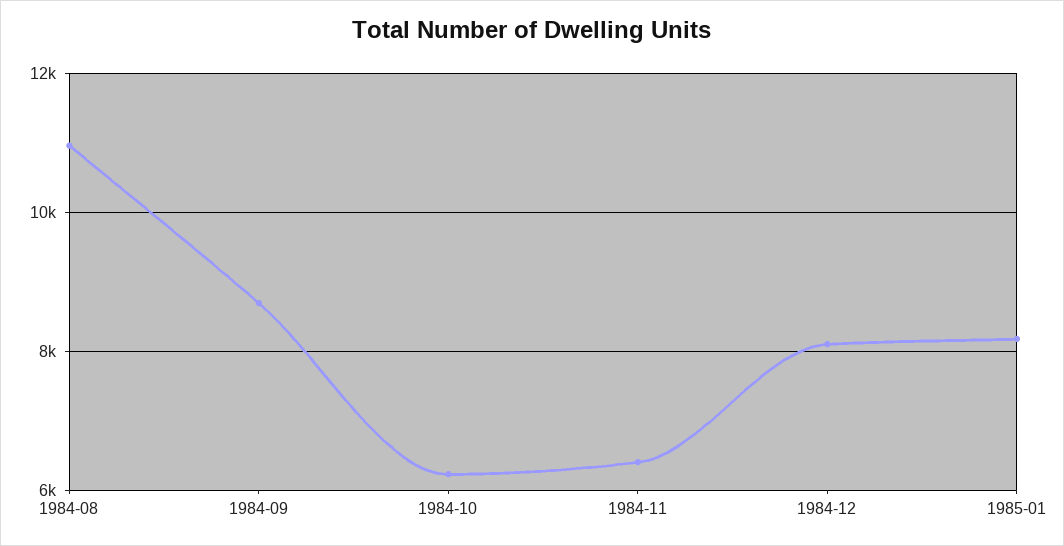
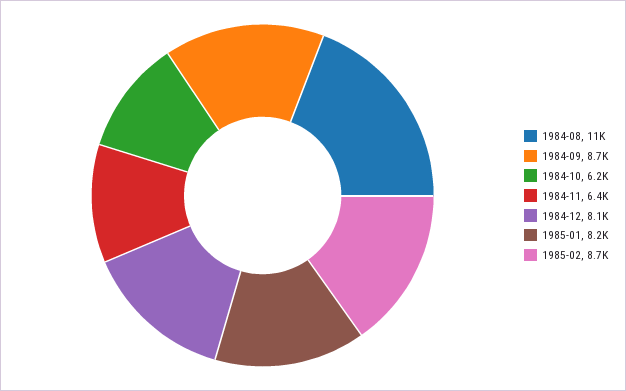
1985-02: none -> 8700

